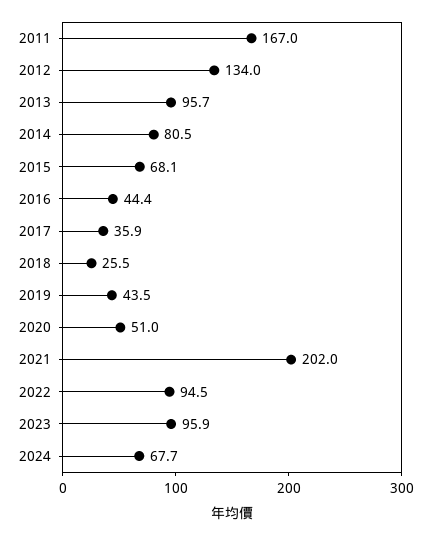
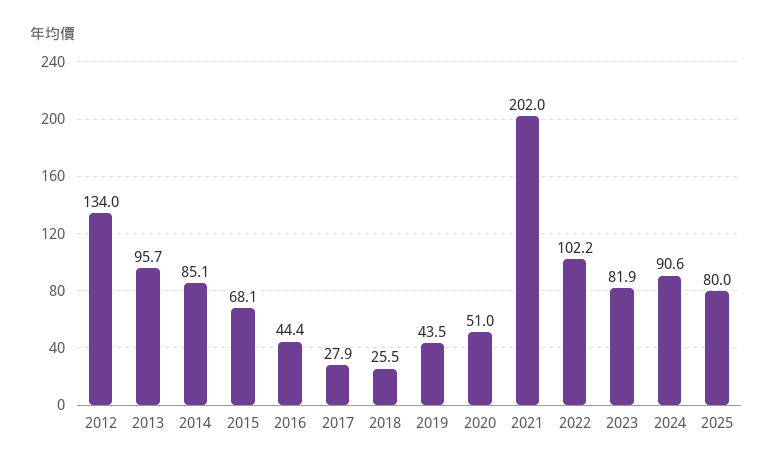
2011: 167 -> none
2014: 80.5 -> 85.1
2017: 35.9 -> 27.9
2022: 94.5 -> 102.2
2023: 95.9 -> 81.9
2024: 67.7 -> 90.6
2025: none -> 80

